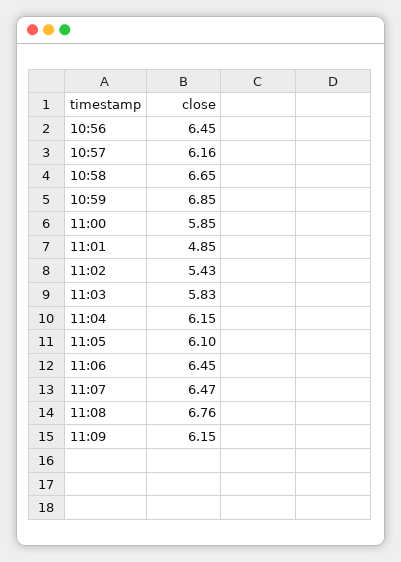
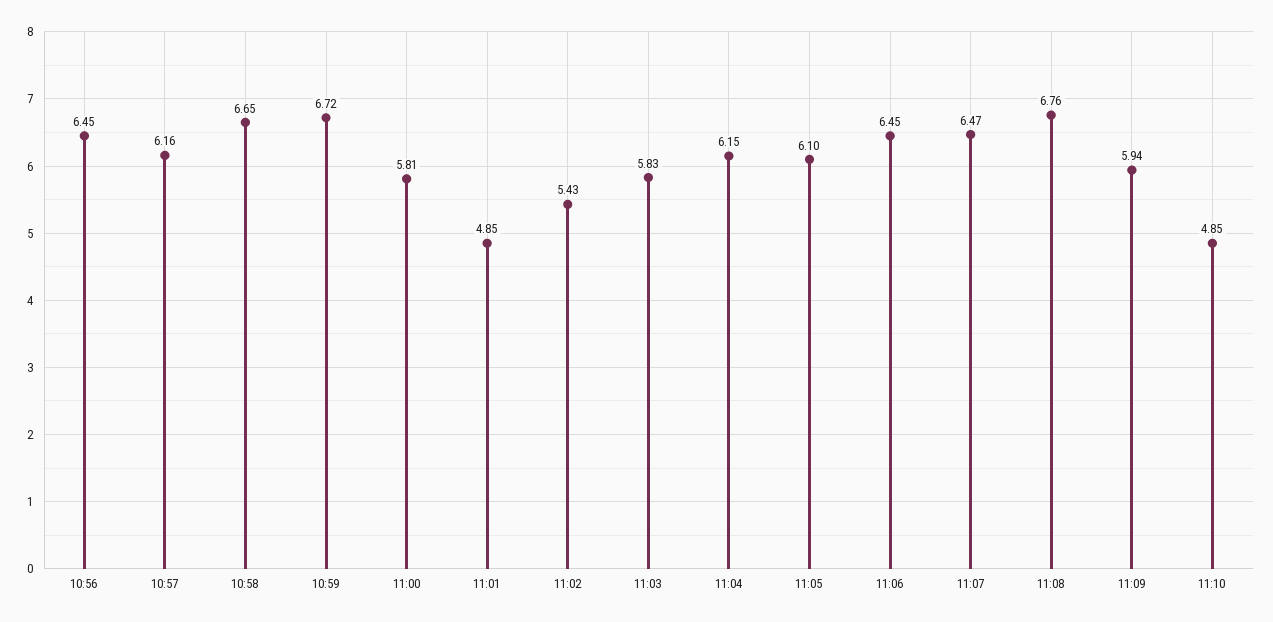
10:59: 6.85 -> 6.72
11:00: 5.85 -> 5.81
11:09: 6.15 -> 5.94
11:10: none -> 4.85

